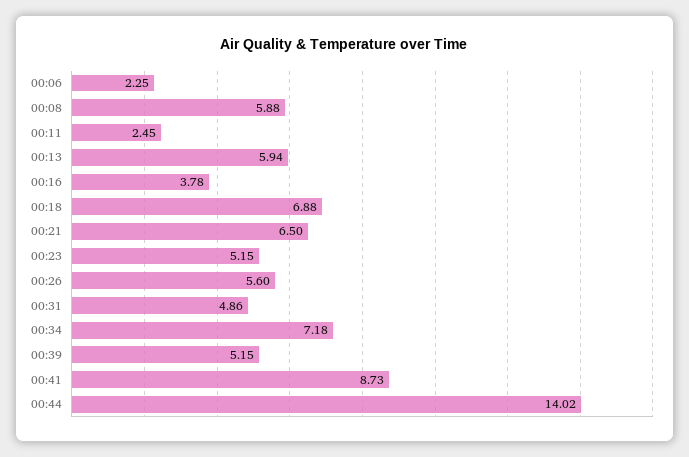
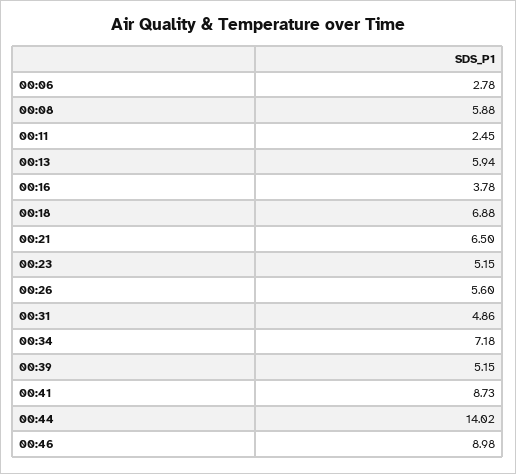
00:06: 2.25 -> 2.78
00:46: none -> 8.98

